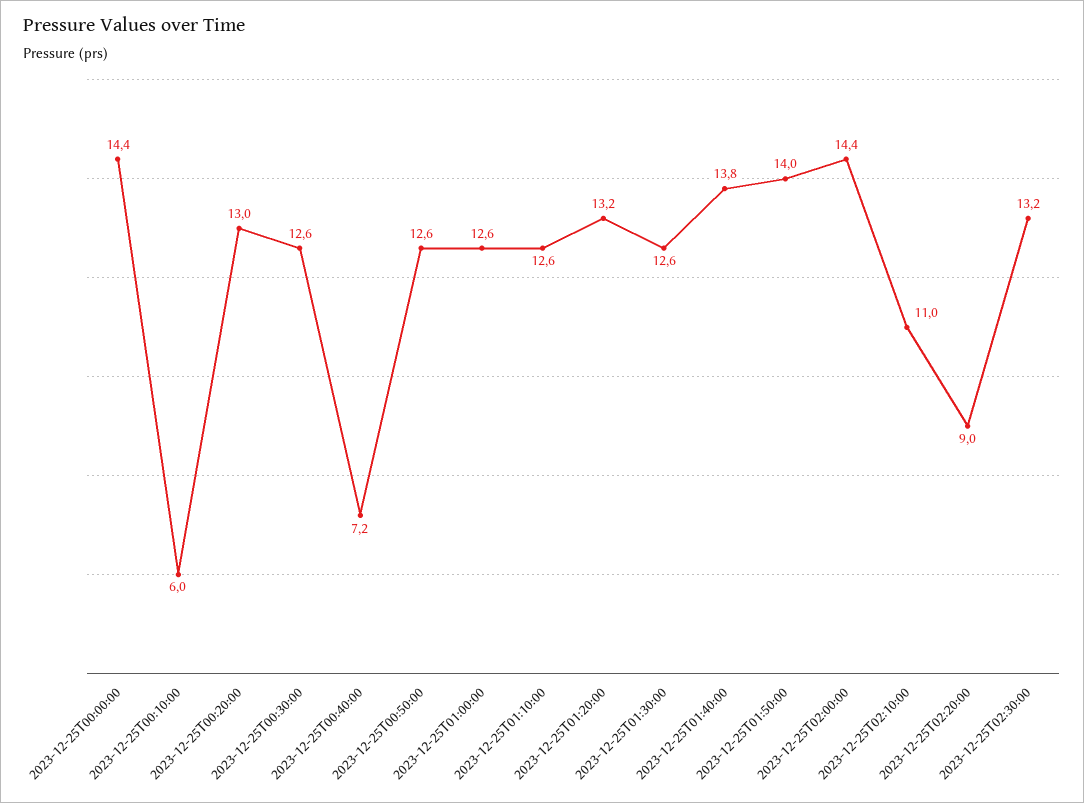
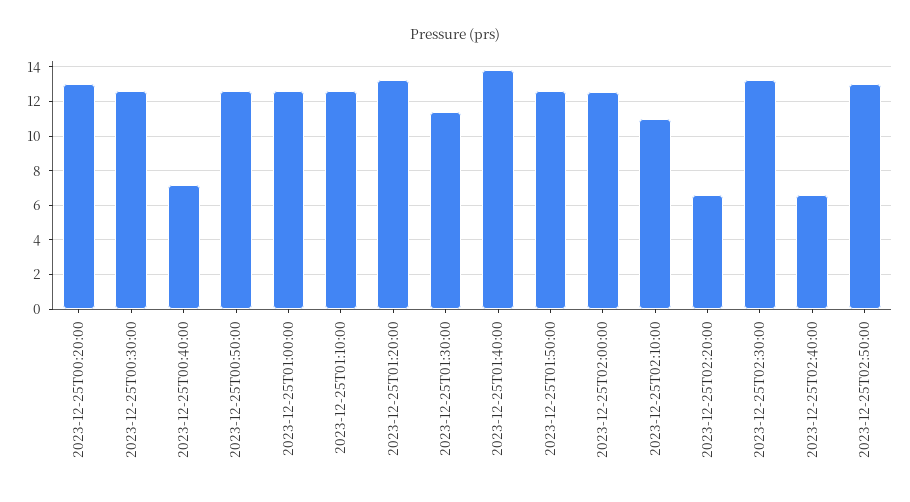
2023-12-25T00:00:00: 14.4 -> none
2023-12-25T00:10:00: 6 -> none
2023-12-25T01:30:00: 12.6 -> 11.5
2023-12-25T01:50:00: 14 -> 12.5
2023-12-25T02:00:00: 14.4 -> 12.5
2023-12-25T02:20:00: 9 -> 6.5
2023-12-25T02:40:00: none -> 6.5
2023-12-25T02:50:00: none -> 13

